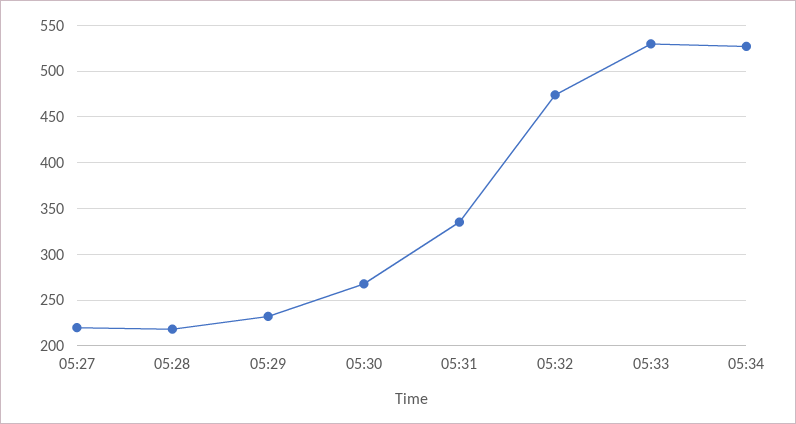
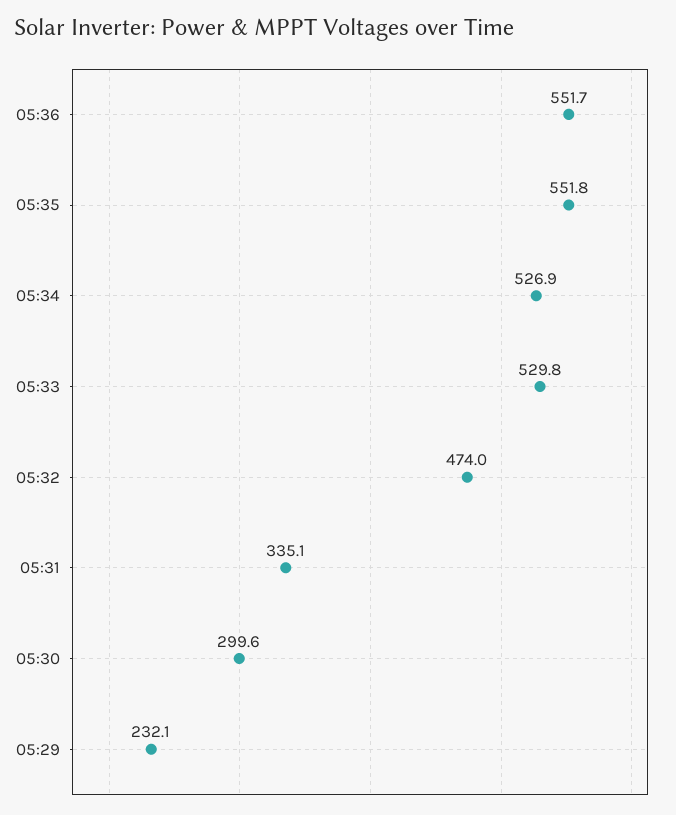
05:27: 220 -> none
05:28: 220 -> none
05:30: 270 -> 299.6
05:36: none -> 551.7
05:35: none -> 551.8

